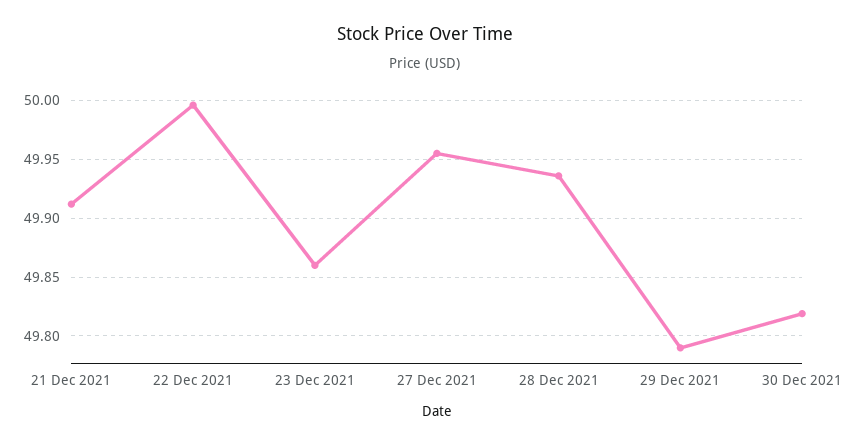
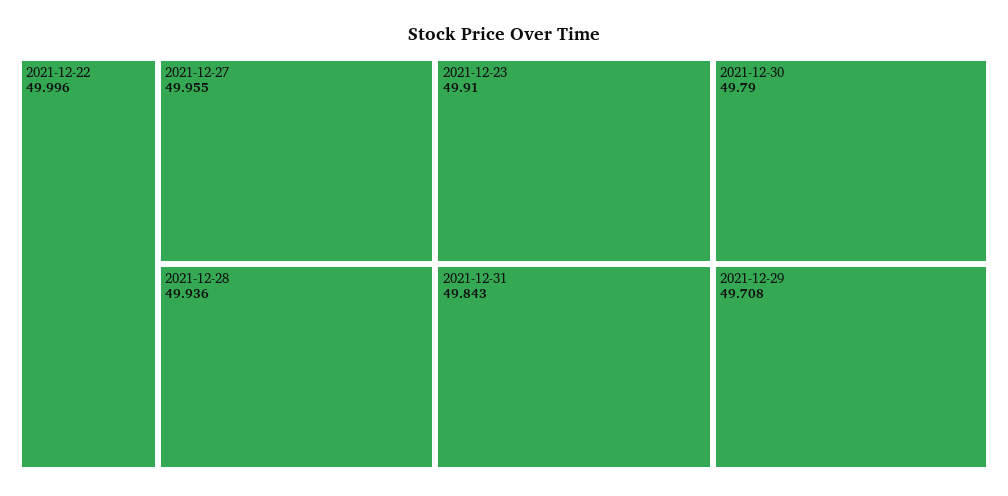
21 Dec 2021: 49.91 -> none
23 Dec 2021: 49.86 -> 49.91
29 Dec 2021: 49.79 -> 49.708
30 Dec 2021: 49.82 -> 49.79
2021-12-31: none -> 49.843

